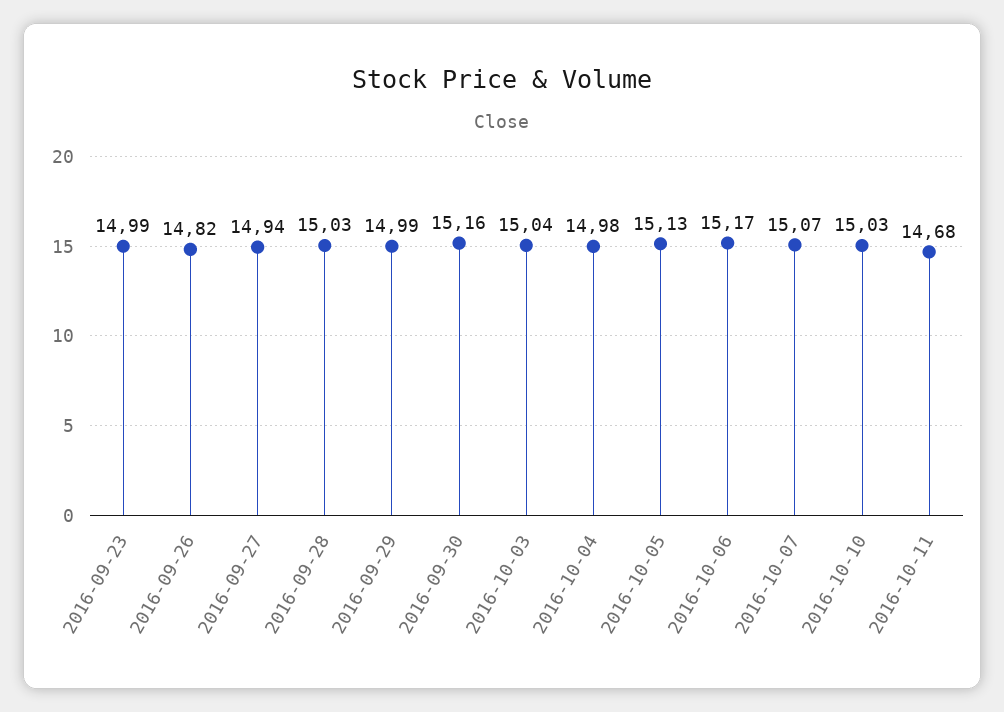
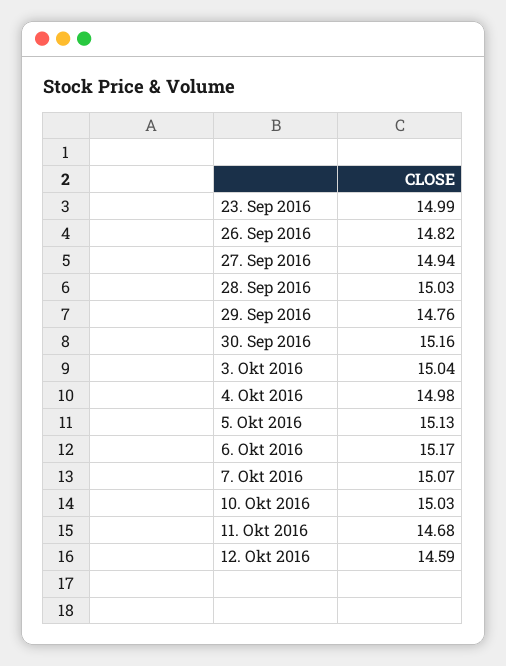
2016-09-29: 14.99 -> 14.76
12. Okt 2016: none -> 14.59

